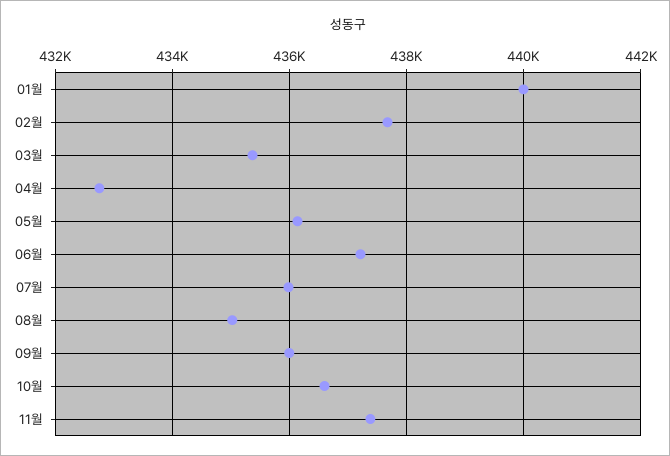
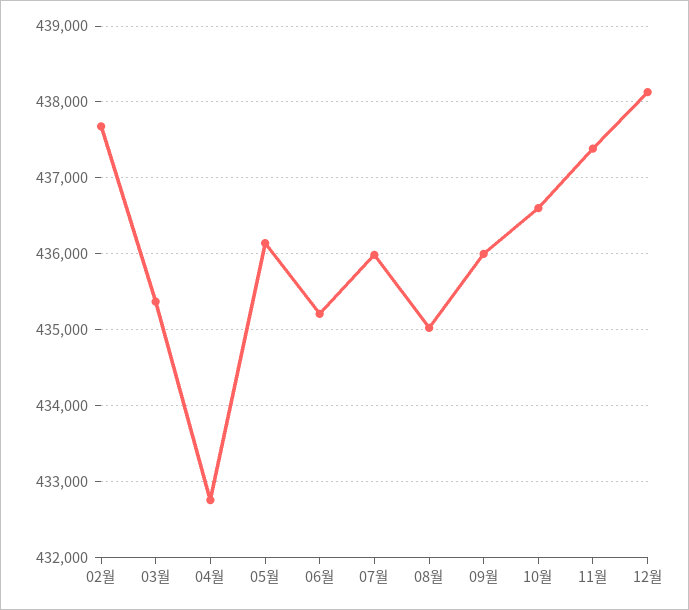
01월: 440000 -> none
06월: 437200 -> 435200
12월: none -> 438100

